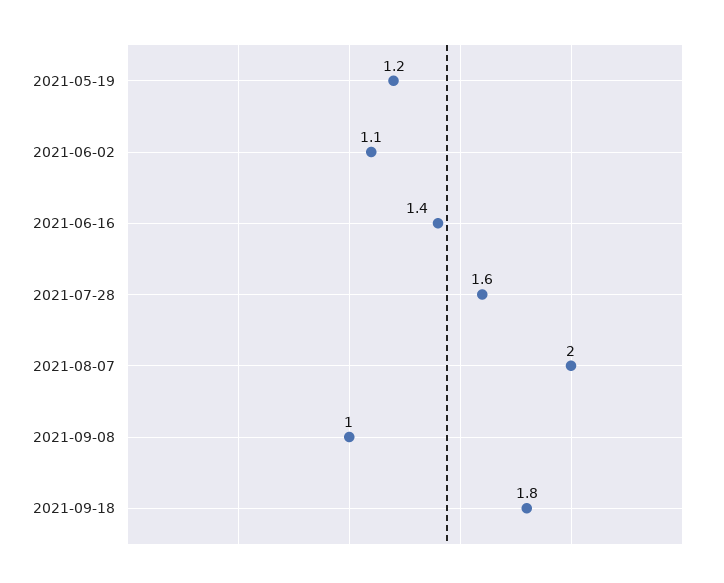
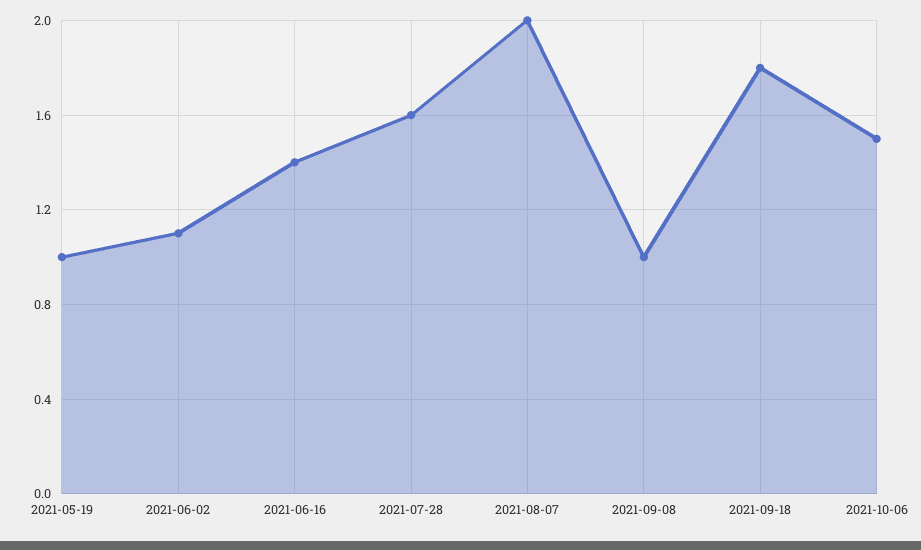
2021-05-19: 1.2 -> 1
2021-10-06: none -> 1.5

